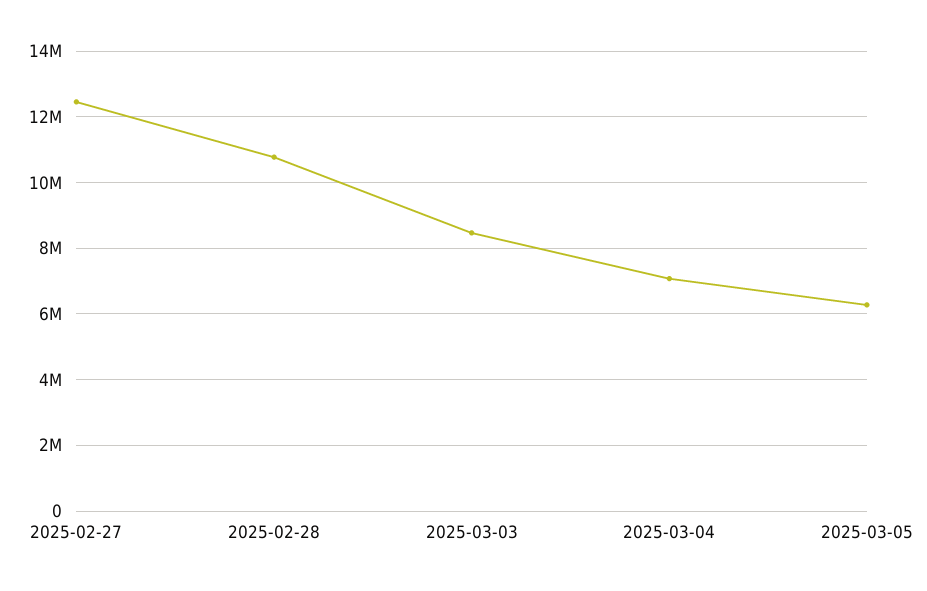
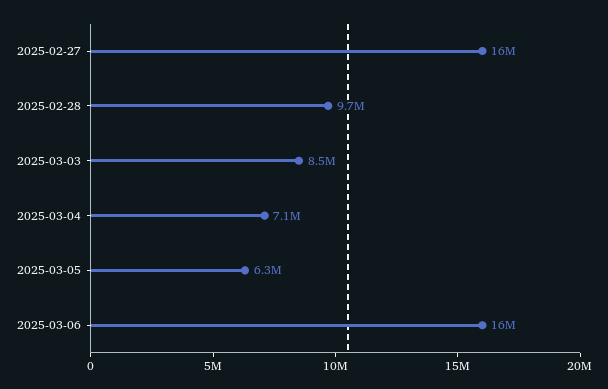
2025-02-27: 12400000 -> 16000000
2025-02-28: 10800000 -> 9700000
2025-03-06: none -> 16000000

